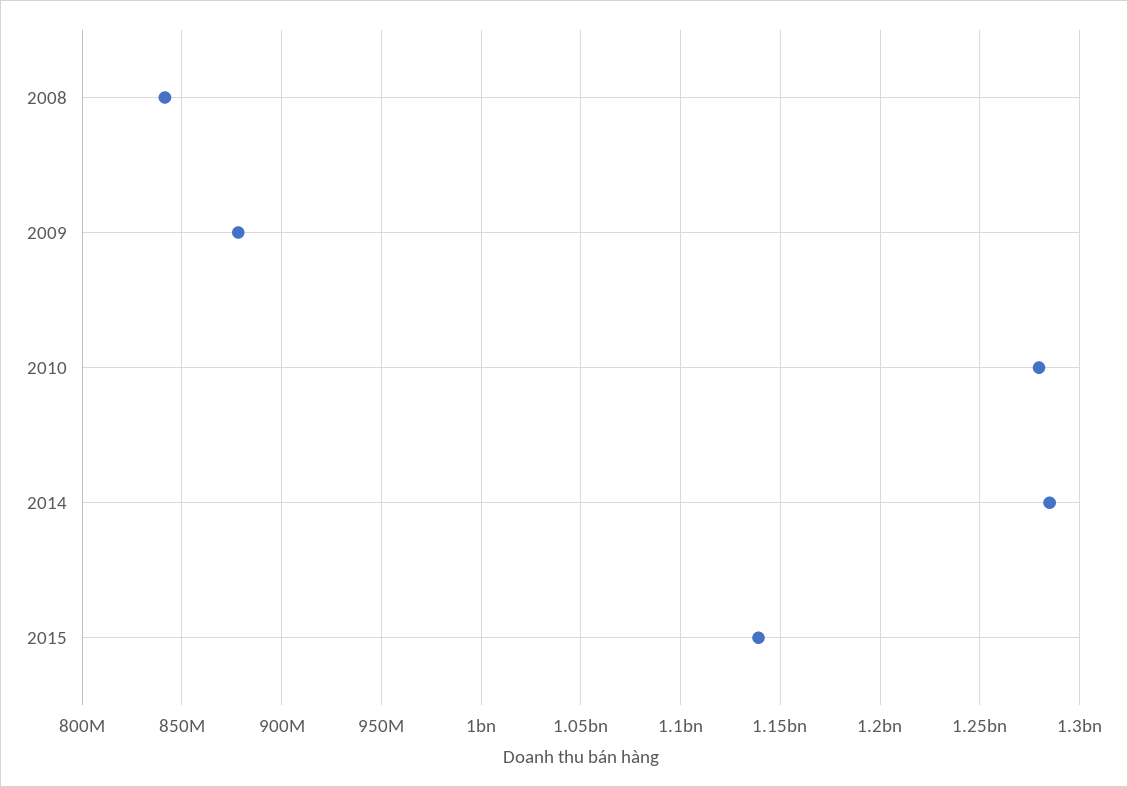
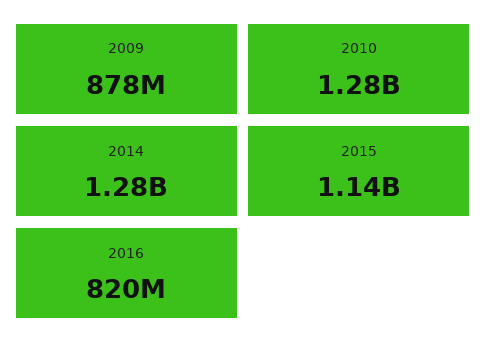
2008: 840000000 -> none
2016: none -> 820000000

